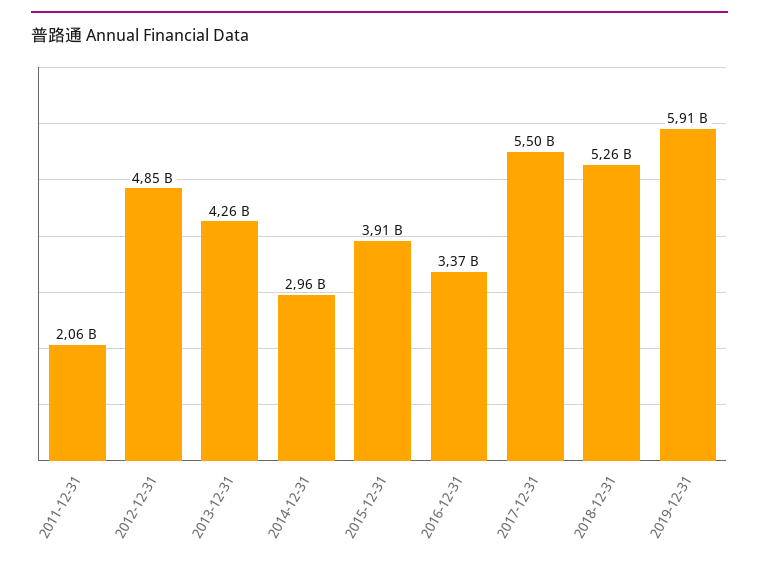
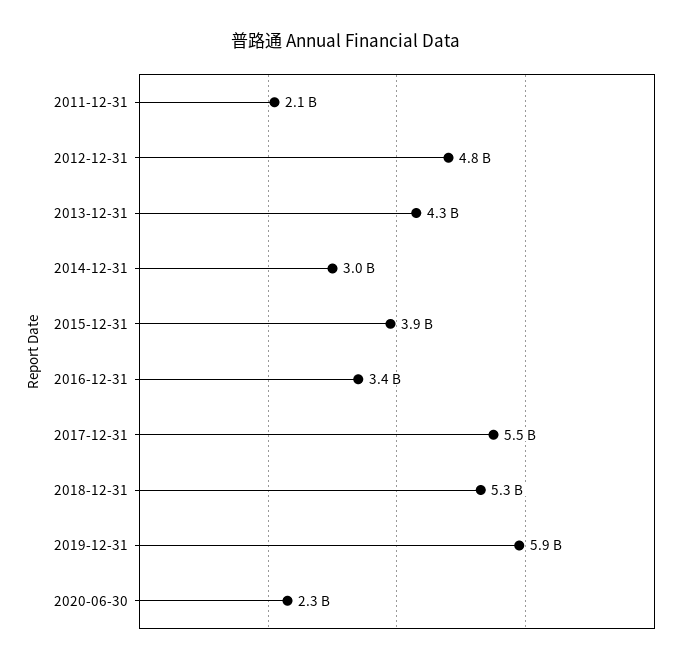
2020-06-30: none -> 2300000000

